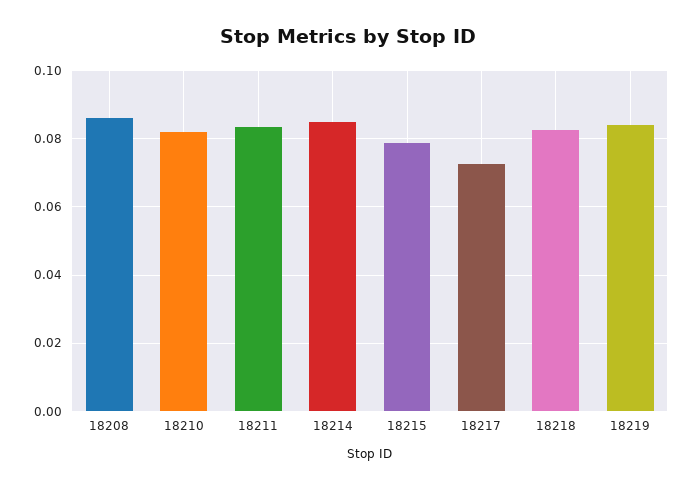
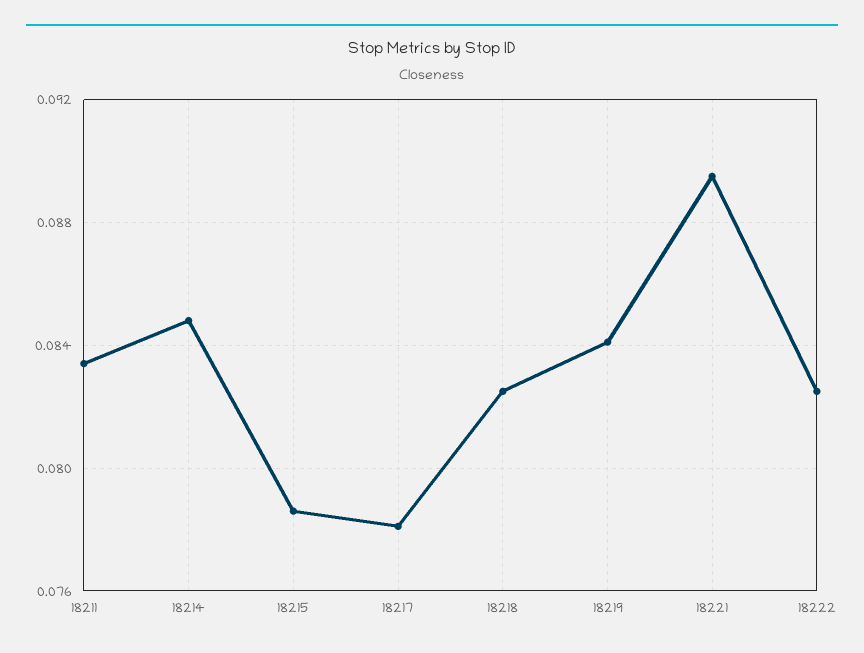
18208: 0.086 -> none
18210: 0.082 -> none
18217: 0.072 -> 0.078
18221: none -> 0.0895
18222: none -> 0.0825

